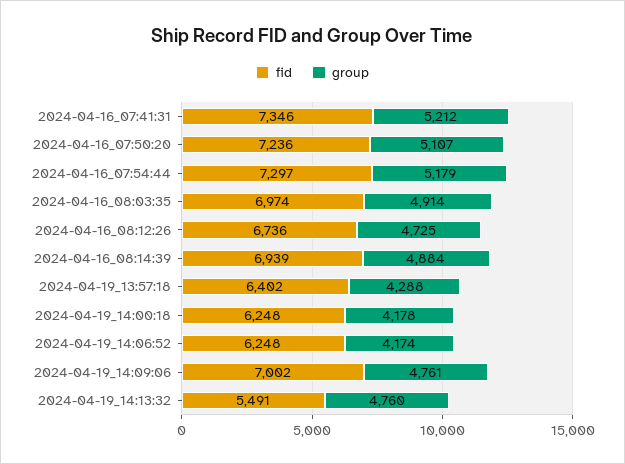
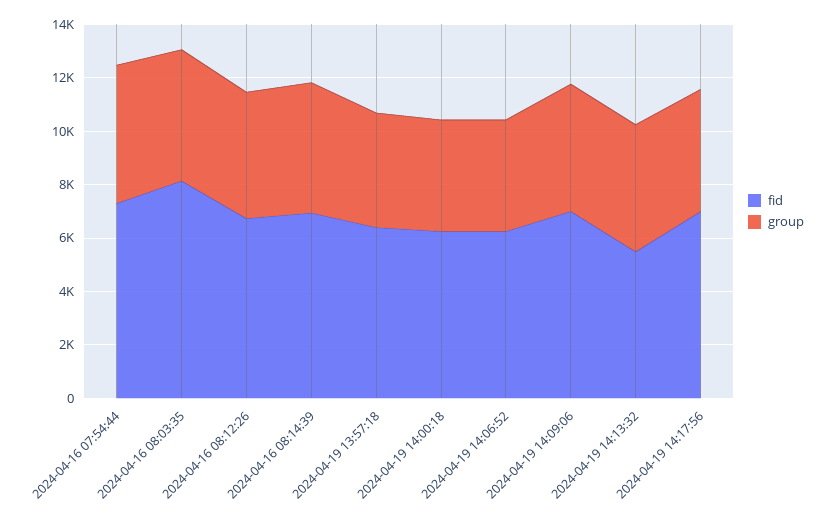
fid, 2024-04-16_07:41:31: 7346 -> none
group, 2024-04-16_07:41:31: 5212 -> none
fid, 2024-04-16_07:50:20: 7236 -> none
group, 2024-04-16_07:50:20: 5107 -> none
fid, 2024-04-16_08:03:35: 6974 -> 8000
fid, 2024-04-19 14:17:56: none -> 7000
group, 2024-04-19 14:17:56: none -> 4500

